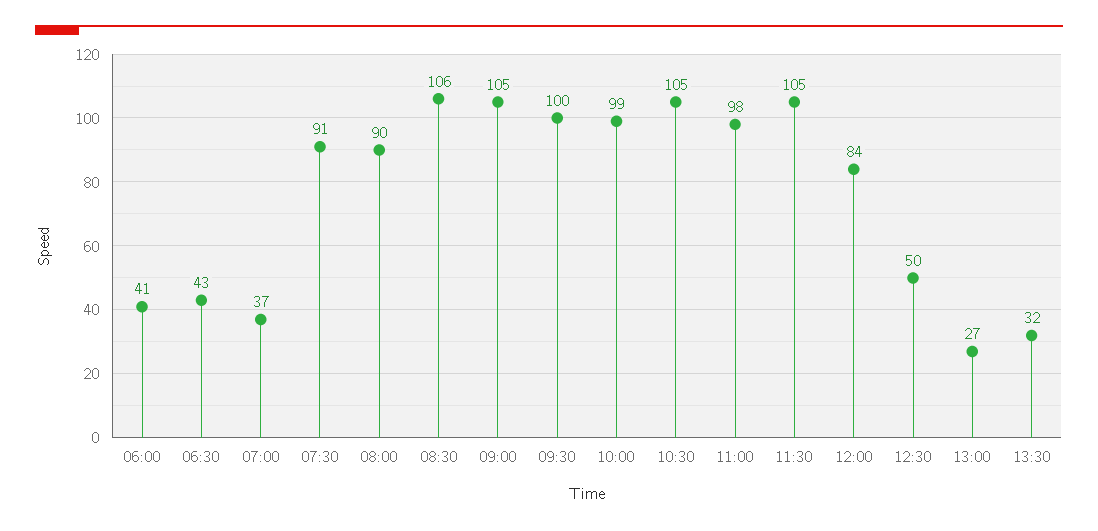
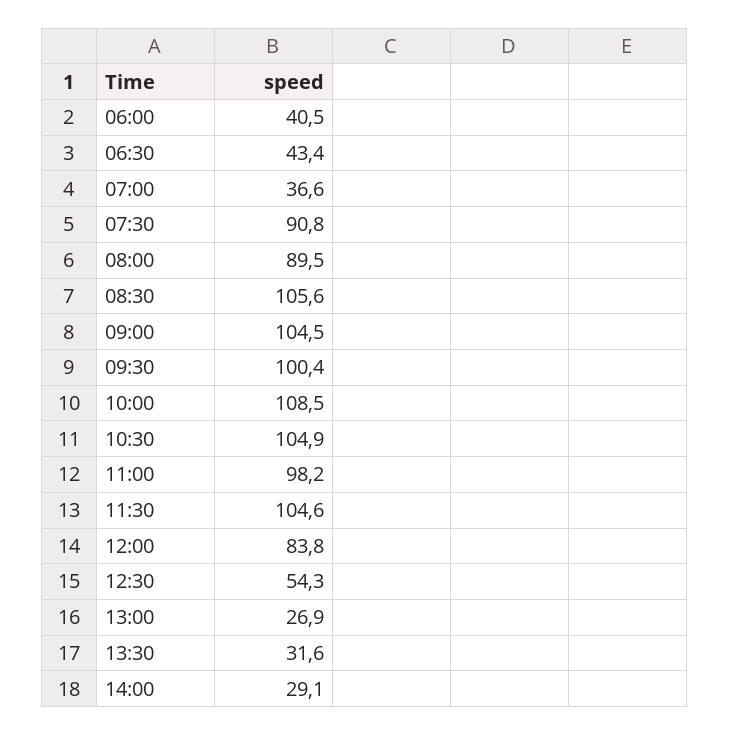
10:00: 99 -> 108.5
12:30: 50 -> 54.3
14:00: none -> 29.1

